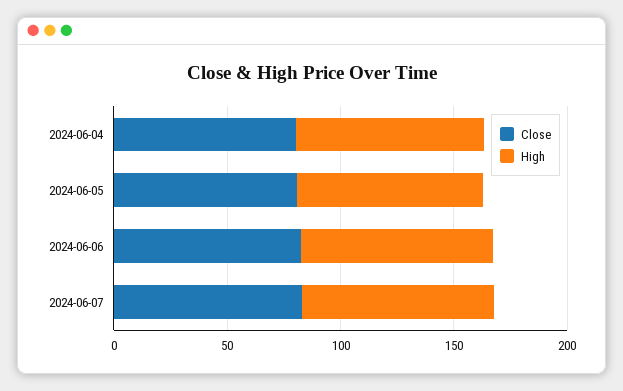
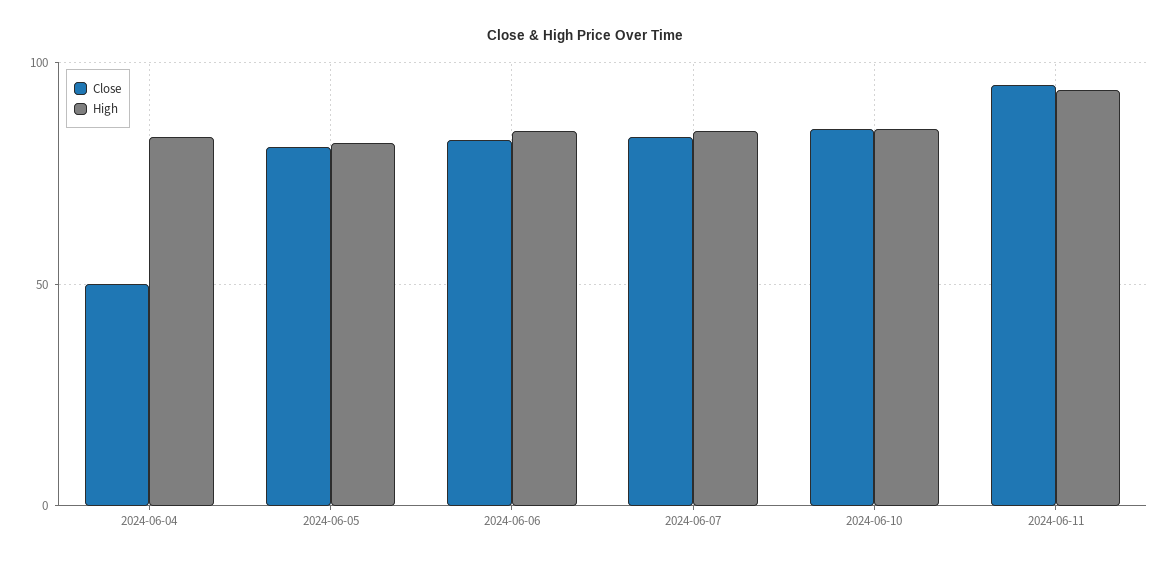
Close, 2024-06-04: 80 -> 50
Close, 2024-06-10: none -> 85
High, 2024-06-10: none -> 85
Close, 2024-06-11: none -> 95
High, 2024-06-11: none -> 95

